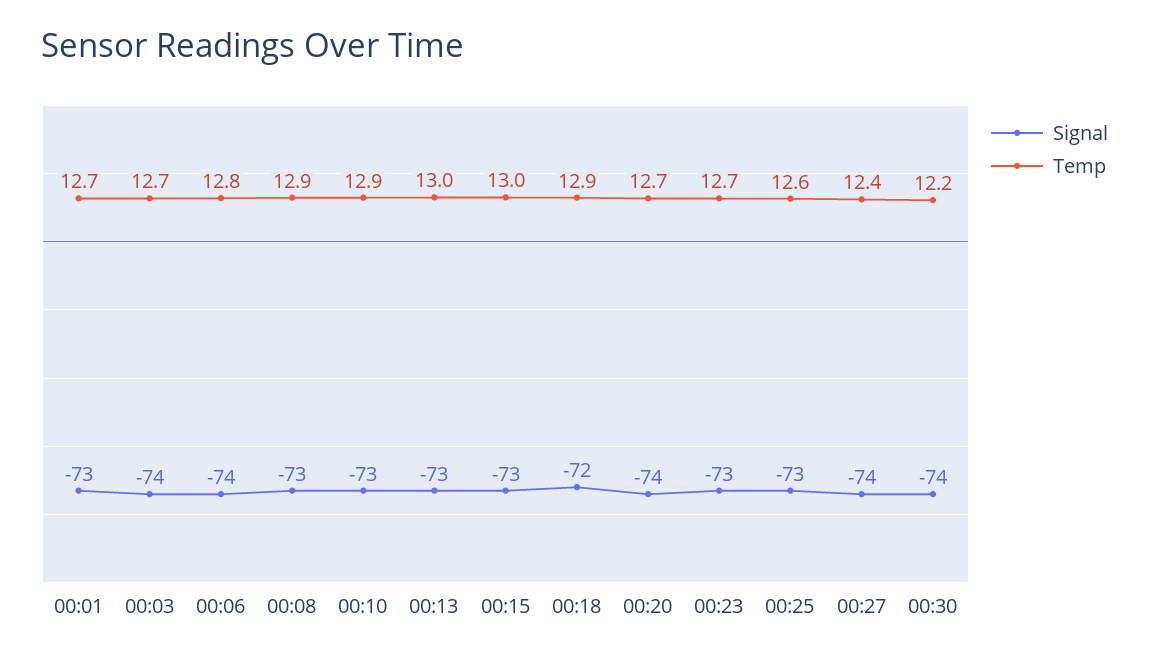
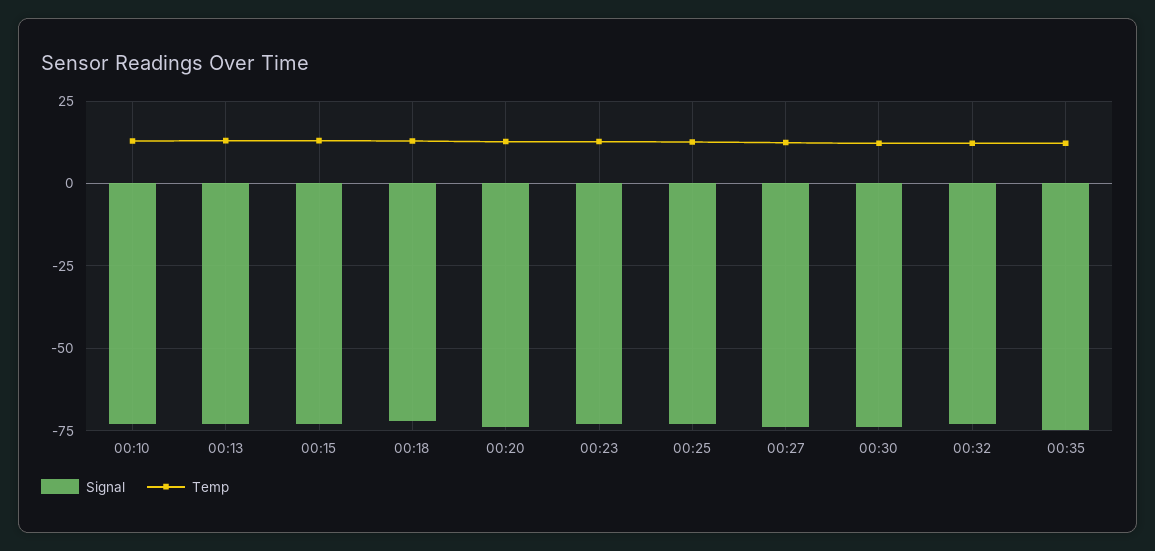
Signal, 00:01: -73 -> none
Temp, 00:01: 12.7 -> none
Signal, 00:03: -74 -> none
Temp, 00:03: 12.7 -> none
Signal, 00:06: -74 -> none
Temp, 00:06: 12.8 -> none
Signal, 00:08: -73 -> none
Temp, 00:08: 12.9 -> none
Signal, 00:32: none -> -72.5
Temp, 00:32: none -> 12.5
Signal, 00:35: none -> -75
Temp, 00:35: none -> 12.5

